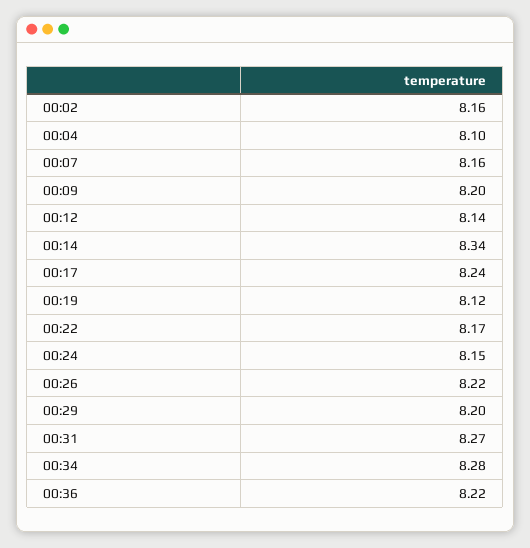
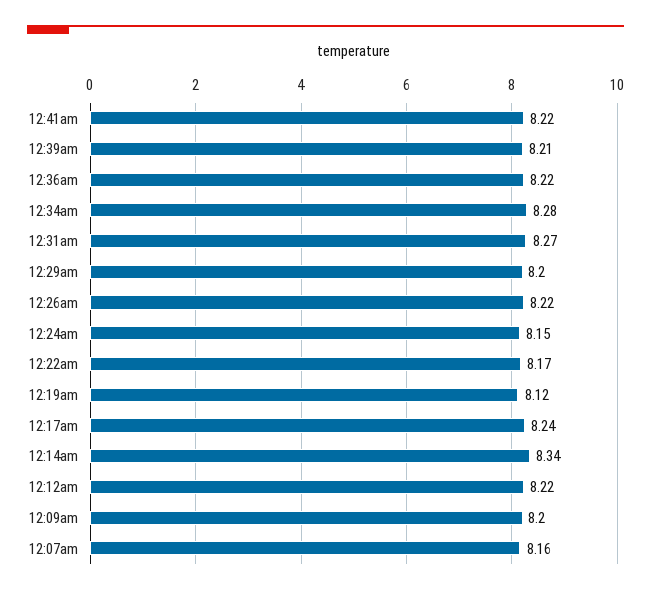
00:02: 8.16 -> none
00:04: 8.1 -> none
00:12: 8.14 -> 8.22
12:41am: none -> 8.22
12:39am: none -> 8.21

